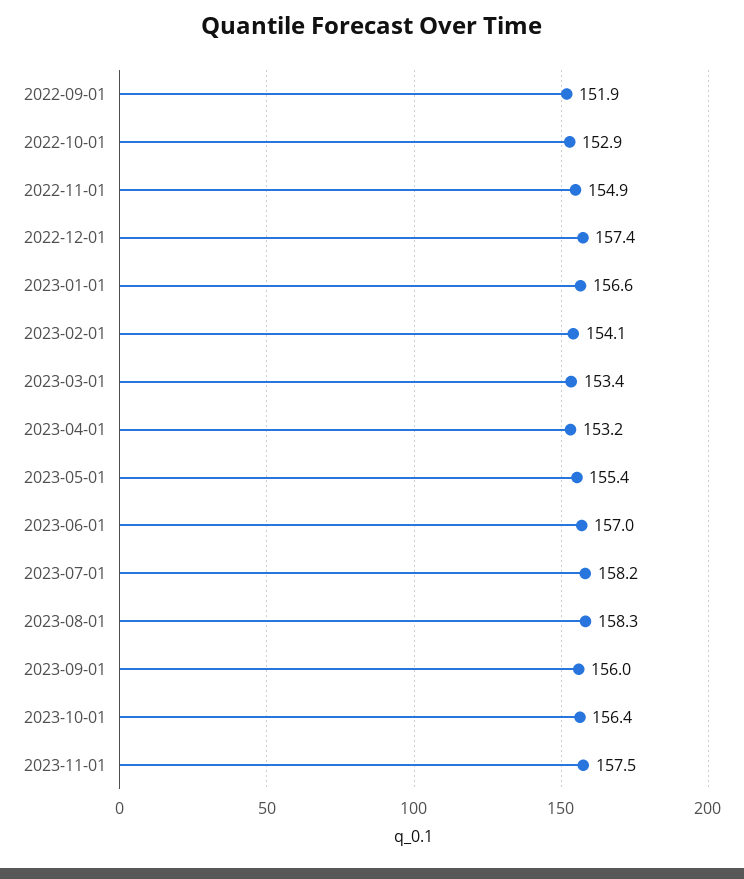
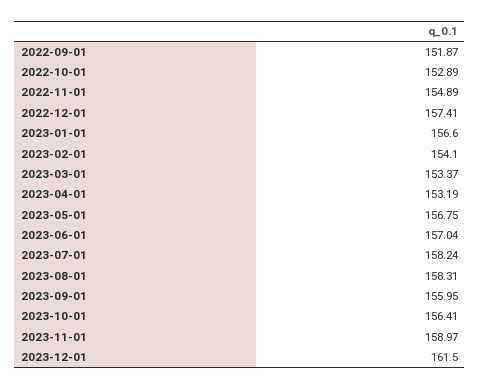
2023-05-01: 155.4 -> 156.75
2023-11-01: 157.5 -> 158.97
2023-12-01: none -> 161.5

